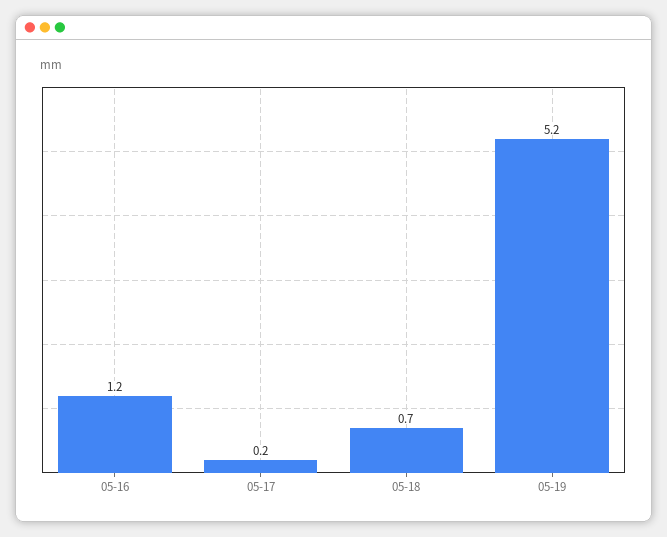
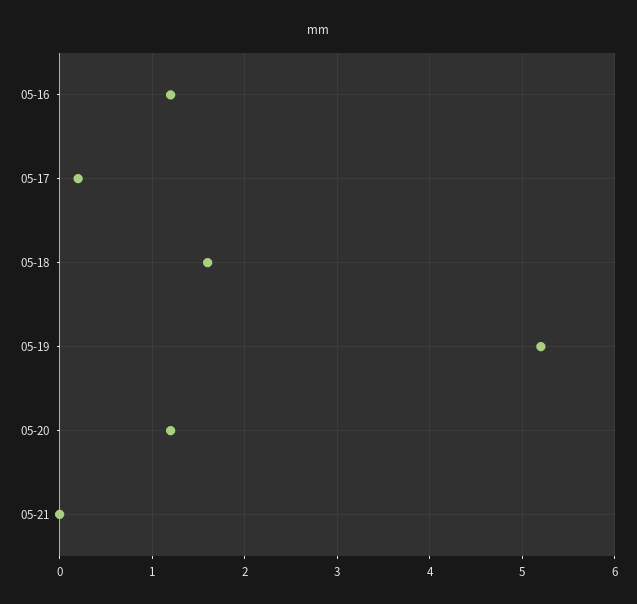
05-18: 0.7 -> 1.6
05-20: none -> 1.2
05-21: none -> 0

